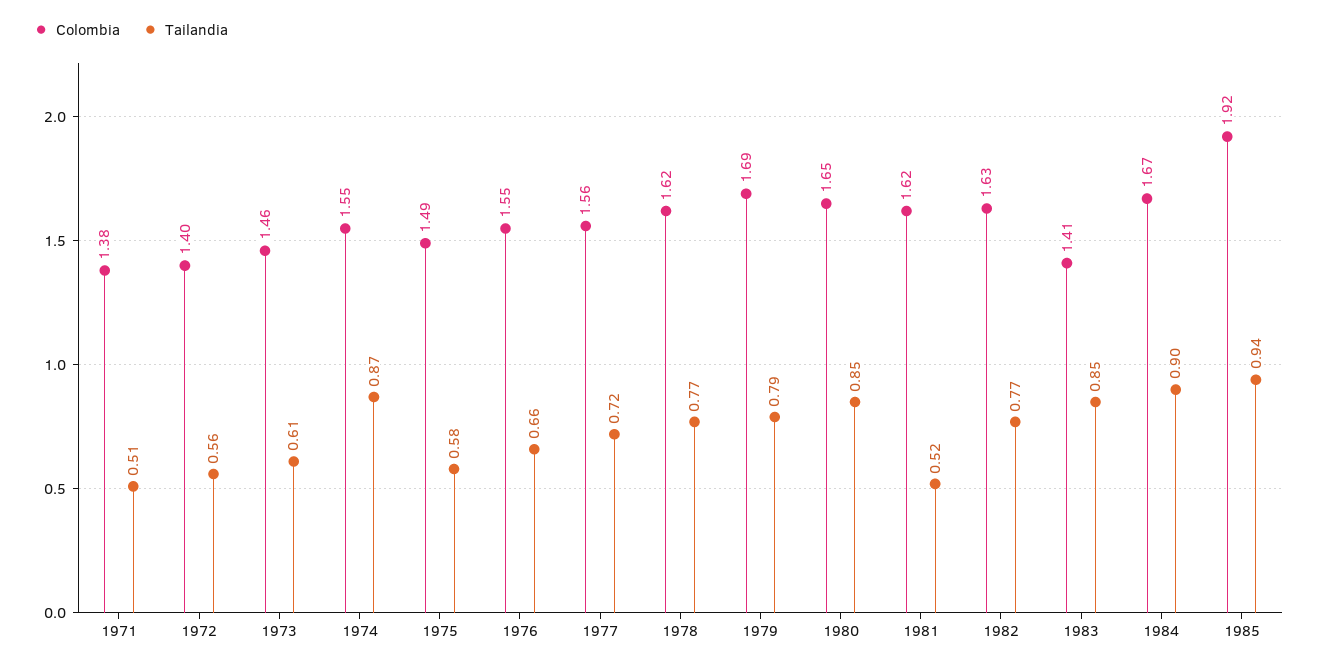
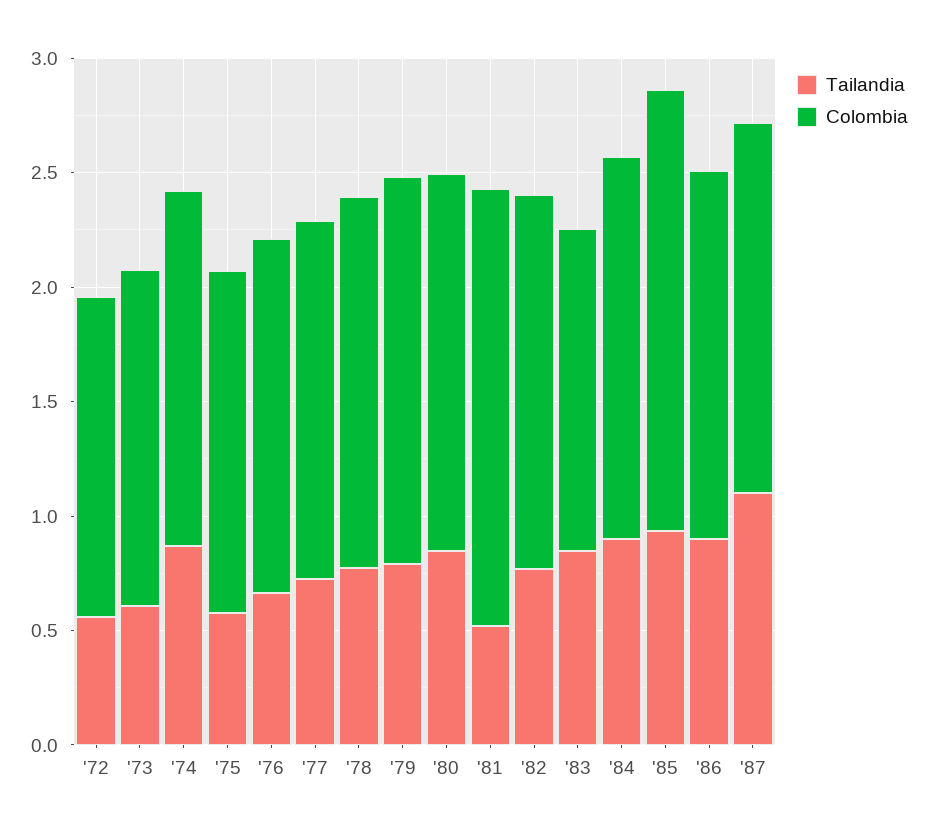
Colombia, 1971: 1.38 -> none
Tailandia, 1971: 0.51 -> none
Colombia, 1981: 1.62 -> 1.9
Tailandia, '86: none -> 0.9
Colombia, '86: none -> 1.6
Tailandia, '87: none -> 1.1
Colombia, '87: none -> 1.6

